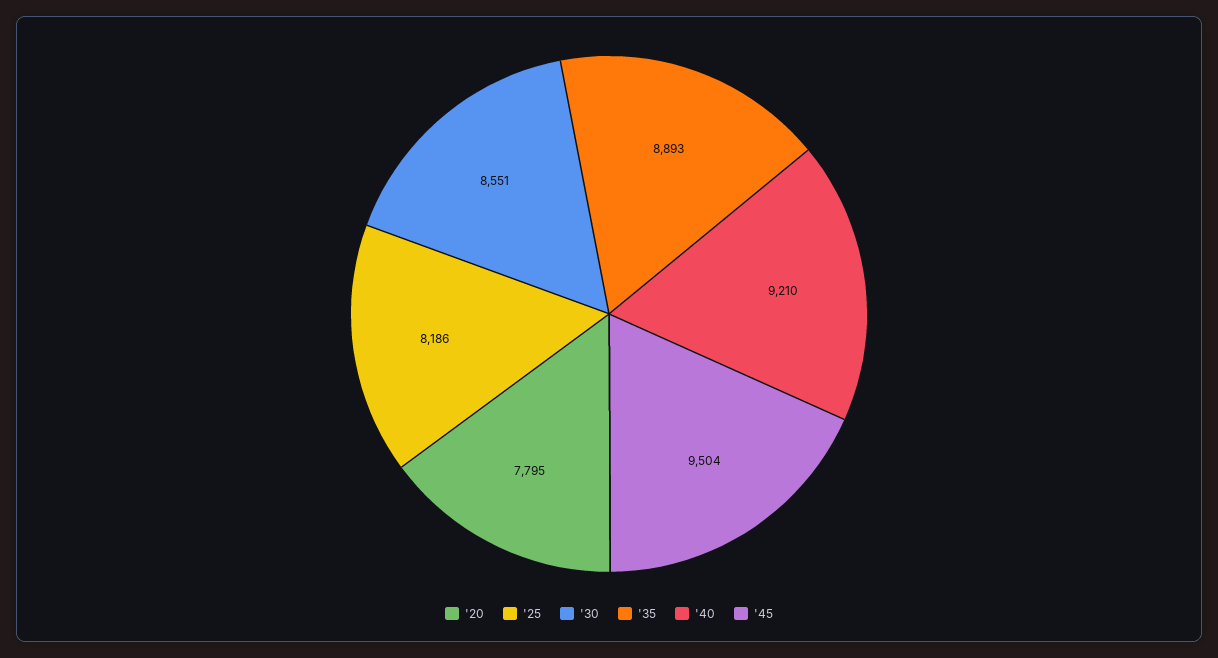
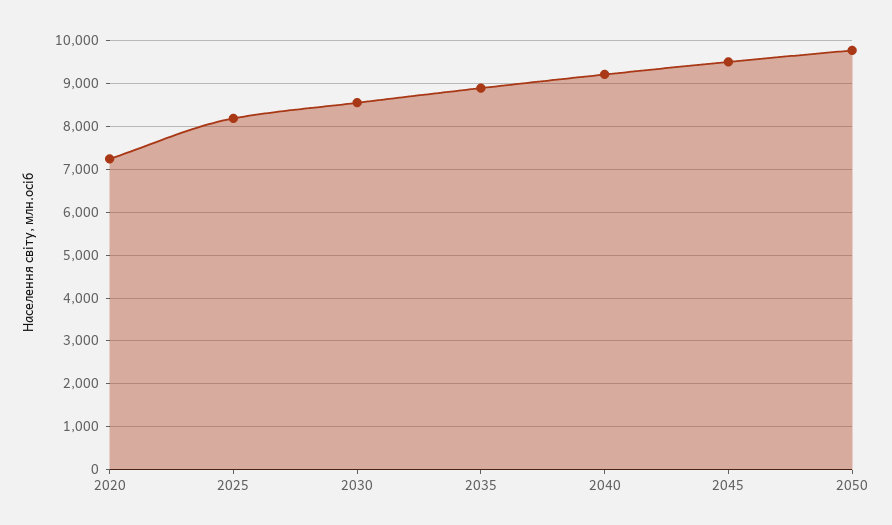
'20: 7795 -> 7200
2050: none -> 9800

